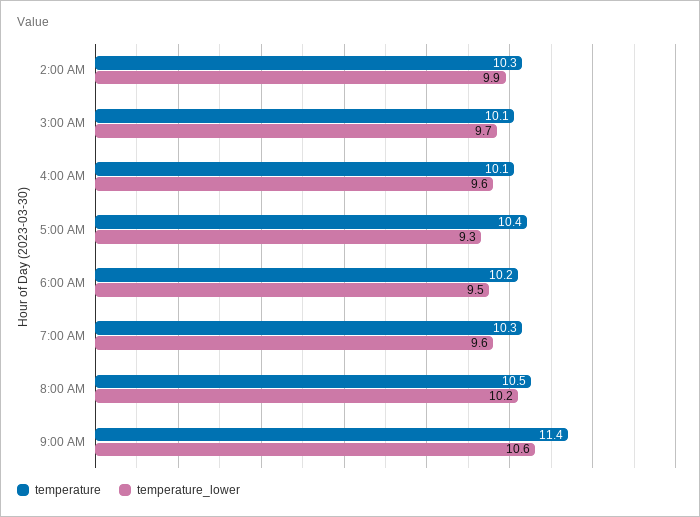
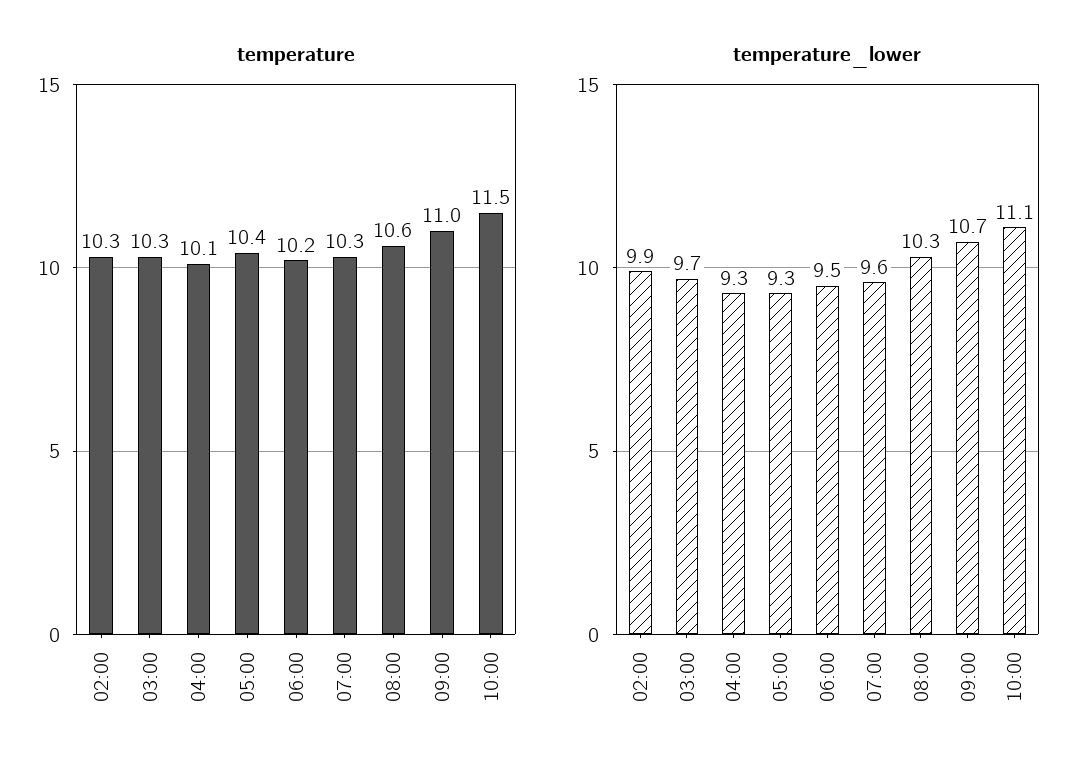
temperature, 3:00 AM: 10.1 -> 10.3
temperature_lower, 4:00 AM: 9.6 -> 9.3
temperature, 8:00 AM: 10.5 -> 10.6
temperature_lower, 8:00 AM: 10.2 -> 10.3
temperature, 9:00 AM: 11.4 -> 11
temperature_lower, 9:00 AM: 10.6 -> 10.7
temperature, 10:00: none -> 11.5
temperature_lower, 10:00: none -> 11.1

